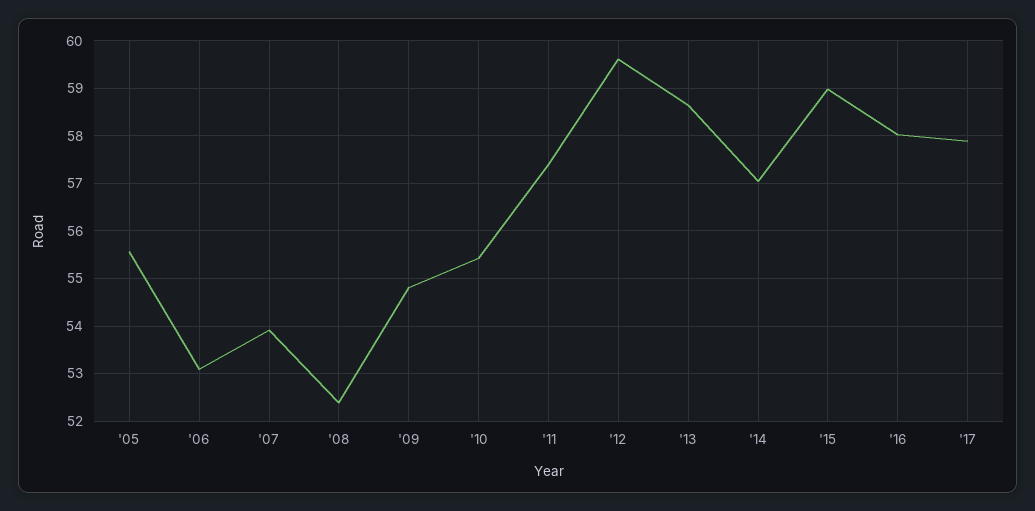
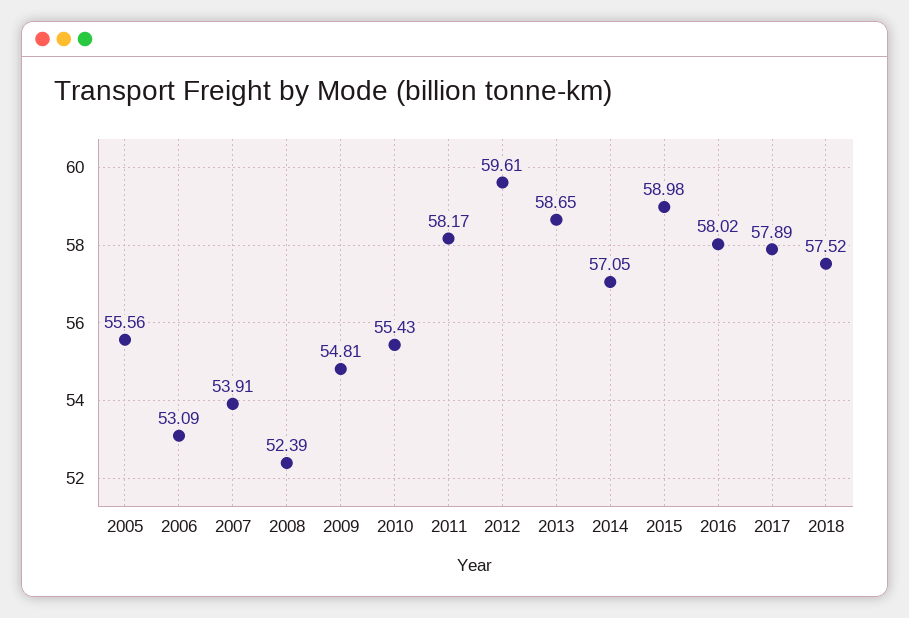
'11: 57.4 -> 58.17
2018: none -> 57.52

